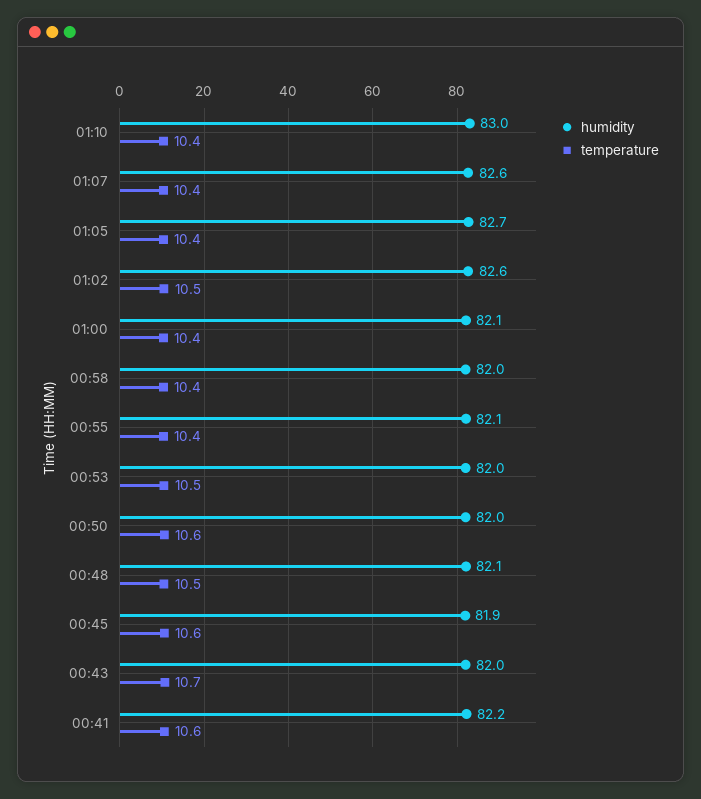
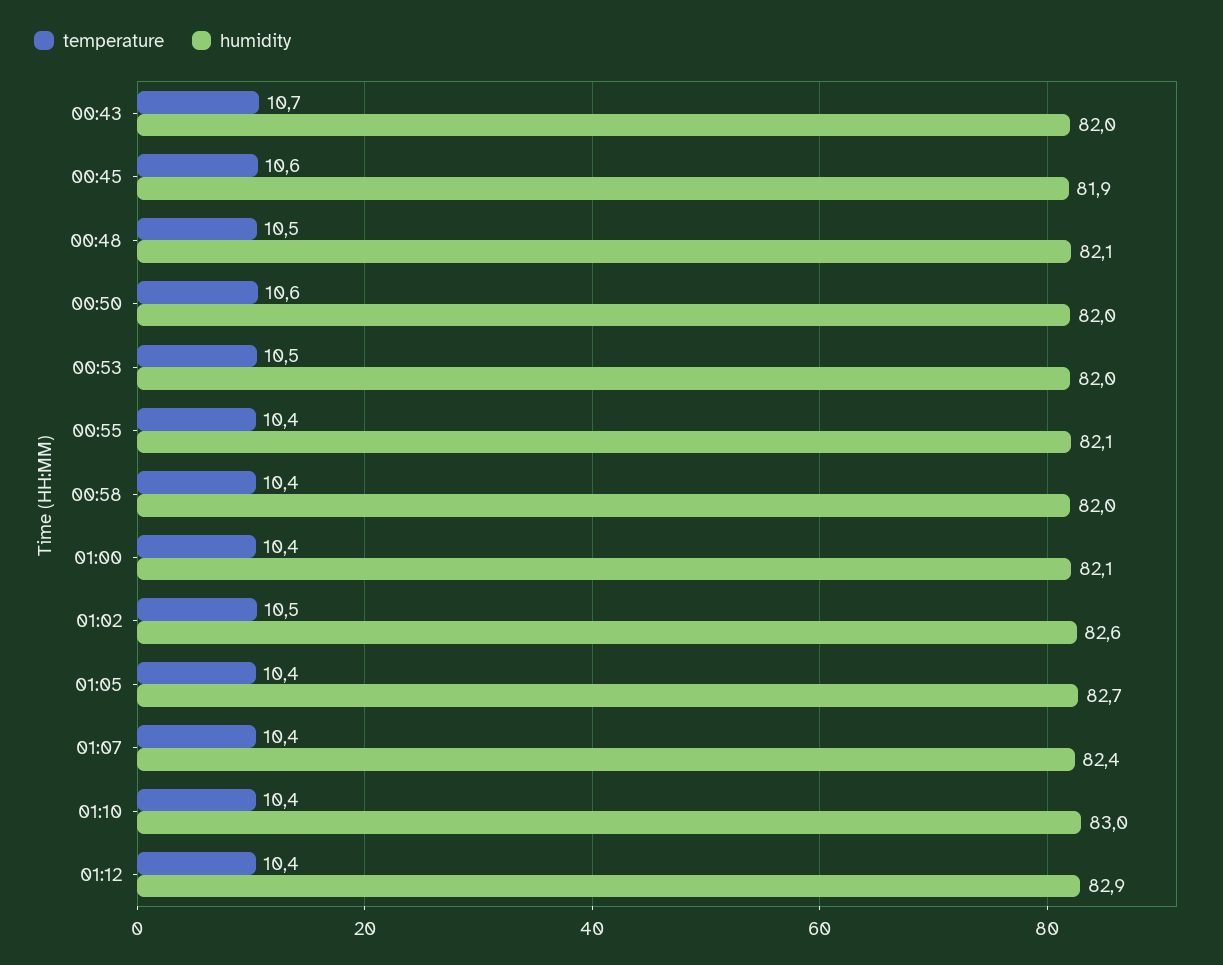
humidity, 01:07: 82.6 -> 82.4
humidity, 00:41: 82.2 -> none
temperature, 00:41: 10.6 -> none
temperature, 01:12: none -> 10.4
humidity, 01:12: none -> 82.9

